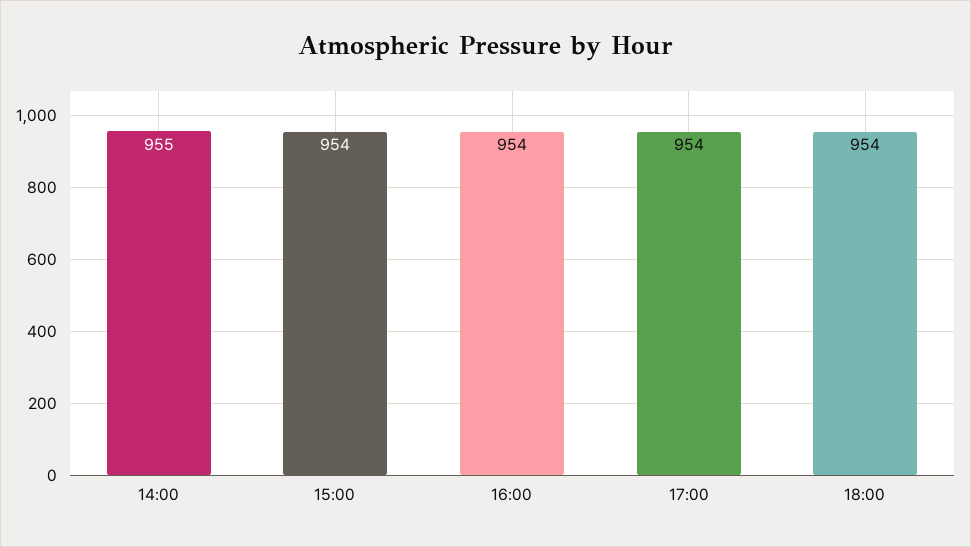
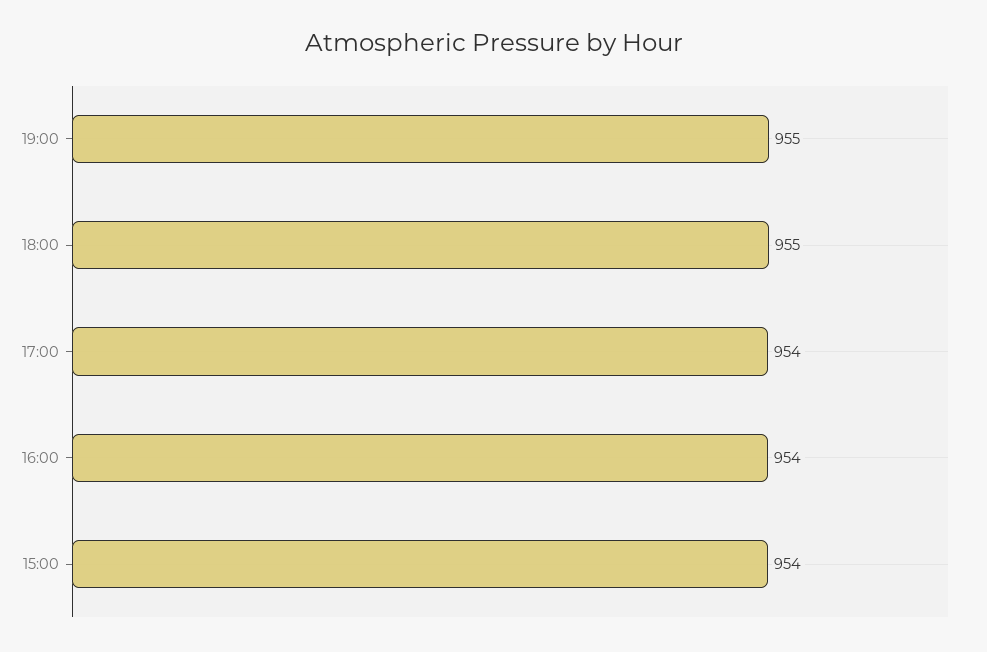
14:00: 955 -> none
18:00: 954 -> 955
19:00: none -> 955

